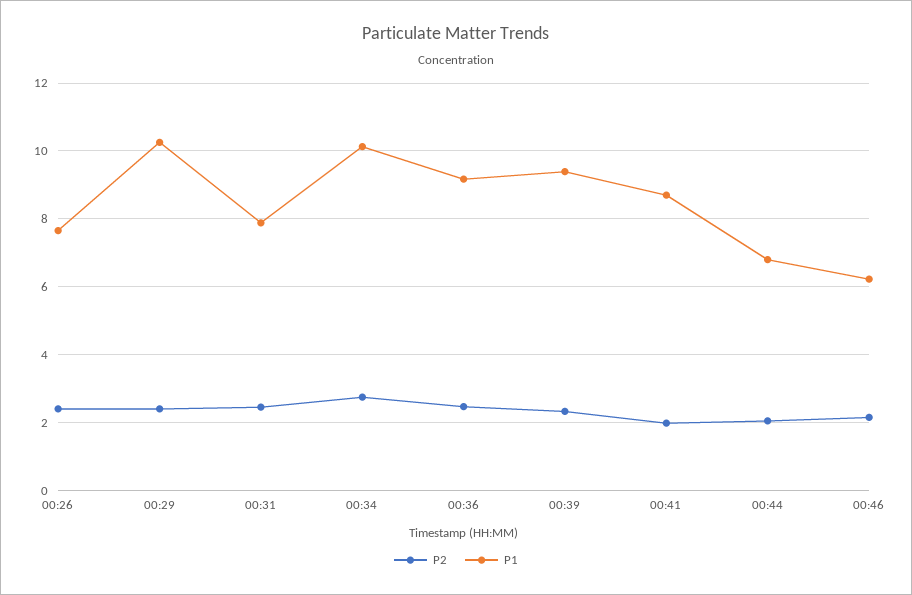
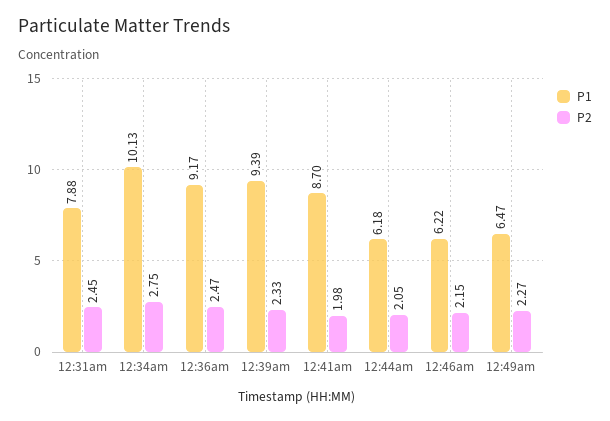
P2, 00:26: 2.4 -> none
P1, 00:26: 7.6 -> none
P2, 00:29: 2.4 -> none
P1, 00:29: 10.2 -> none
P1, 00:44: 6.8 -> 6.18
P1, 12:49am: none -> 6.47
P2, 12:49am: none -> 2.27

